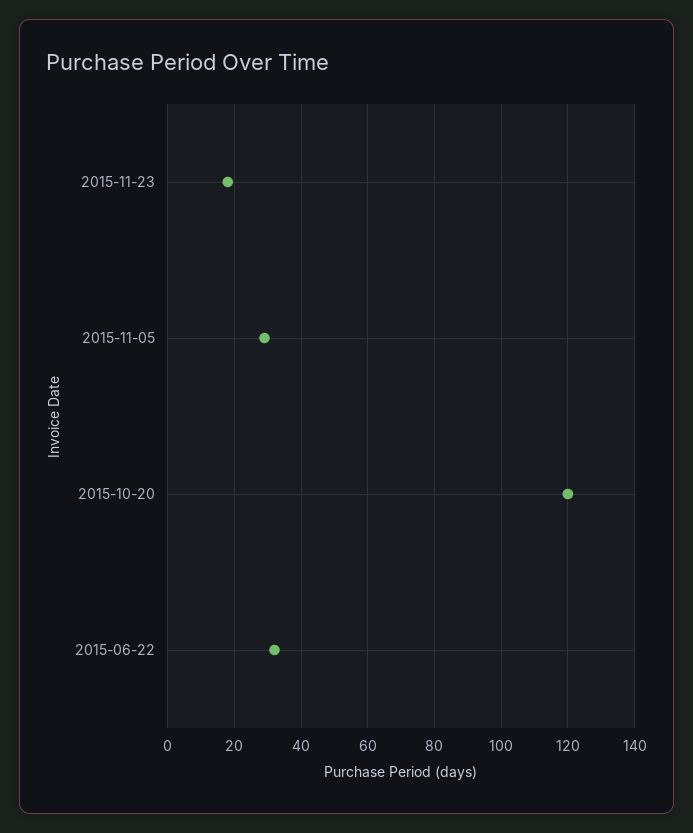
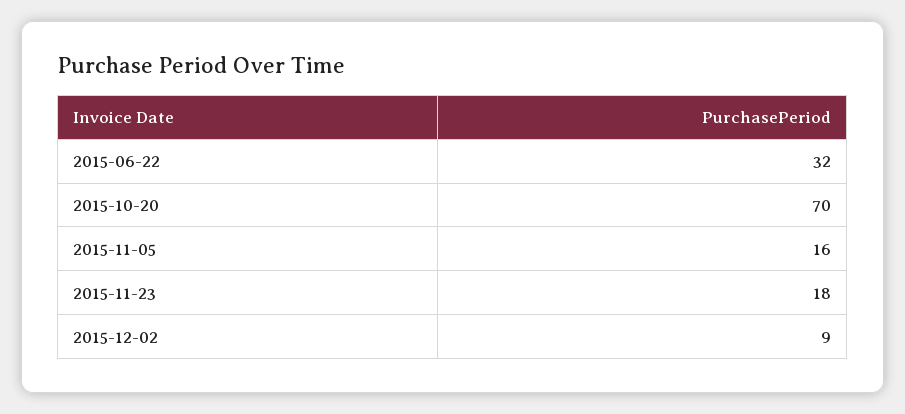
2015-11-05: 30 -> 16
2015-10-20: 120 -> 70
2015-12-02: none -> 9

